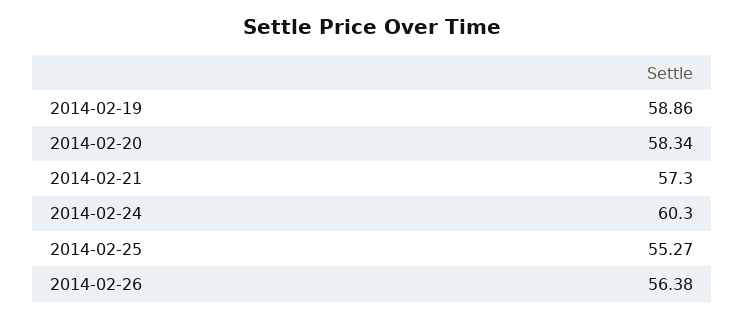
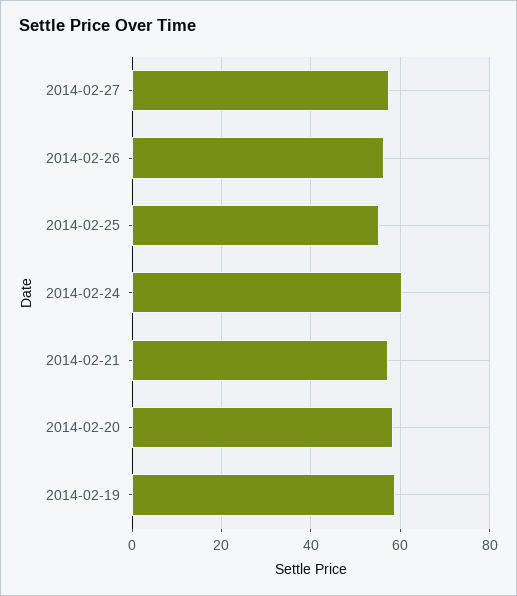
2014-02-27: none -> 58

